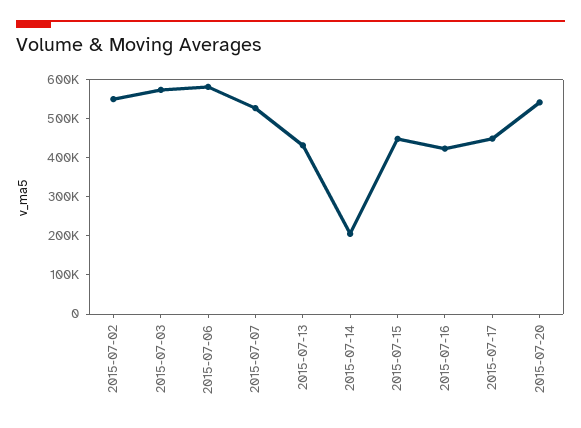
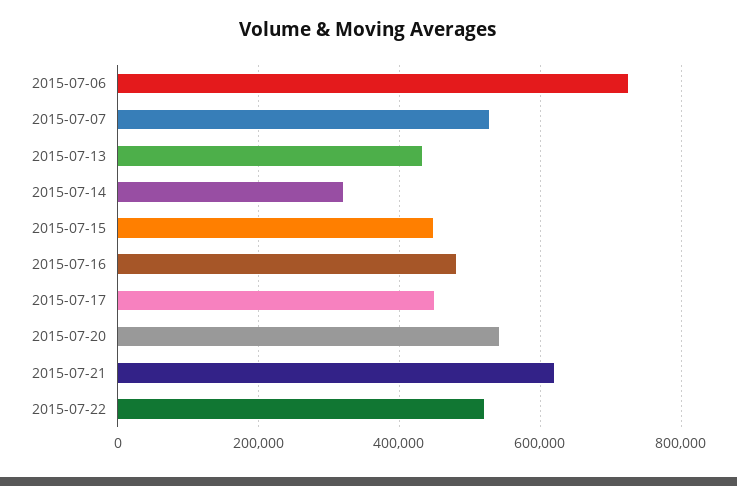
2015-07-02: 550000 -> none
2015-07-03: 575000 -> none
2015-07-06: 575000 -> 720000
2015-07-14: 200000 -> 320000
2015-07-16: 425000 -> 480000
2015-07-21: none -> 620000
2015-07-22: none -> 520000

